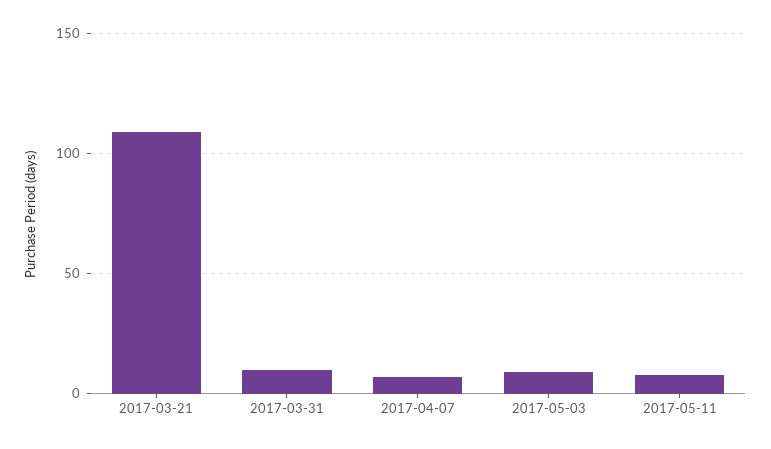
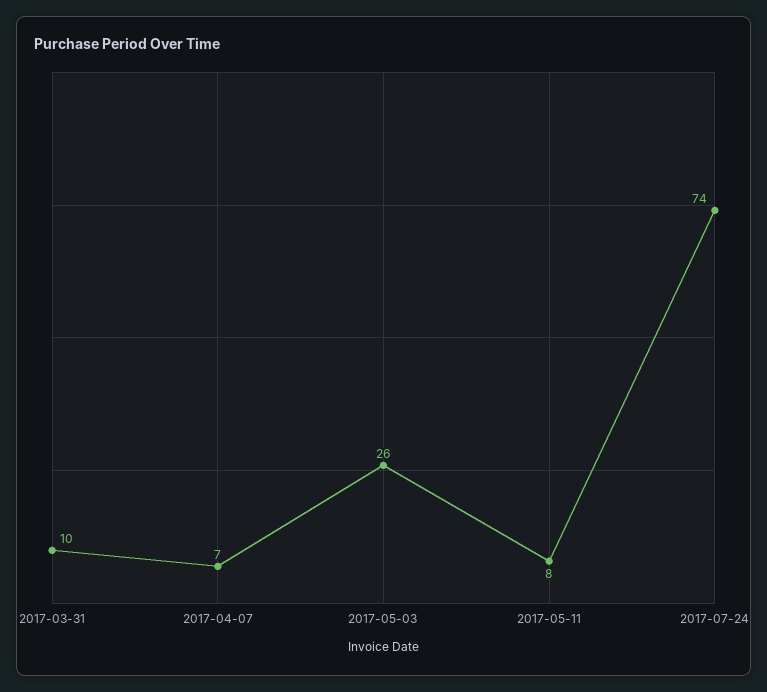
2017-03-21: 110 -> none
2017-05-03: 10 -> 26
2017-07-24: none -> 74

